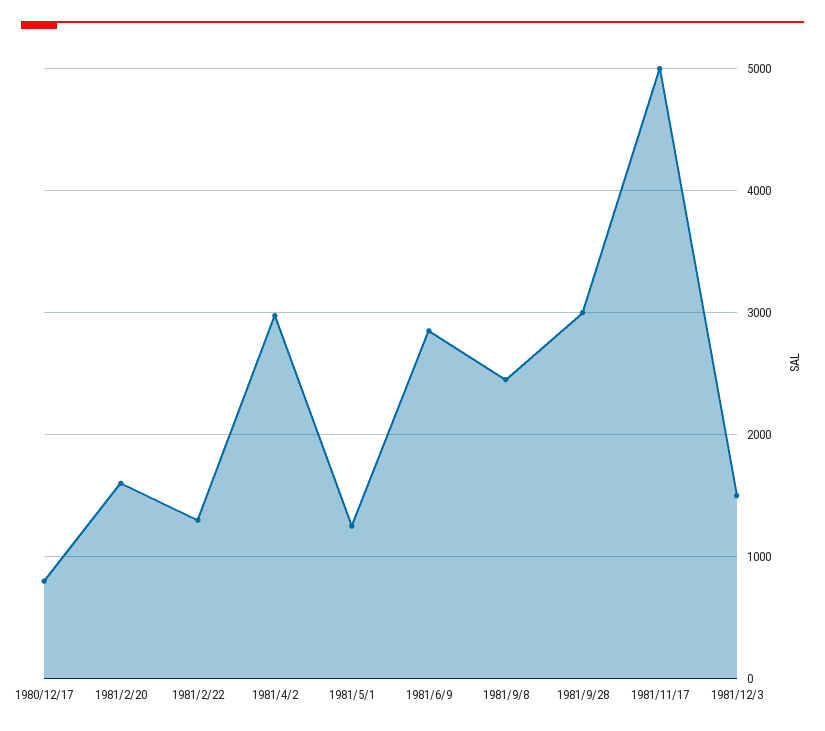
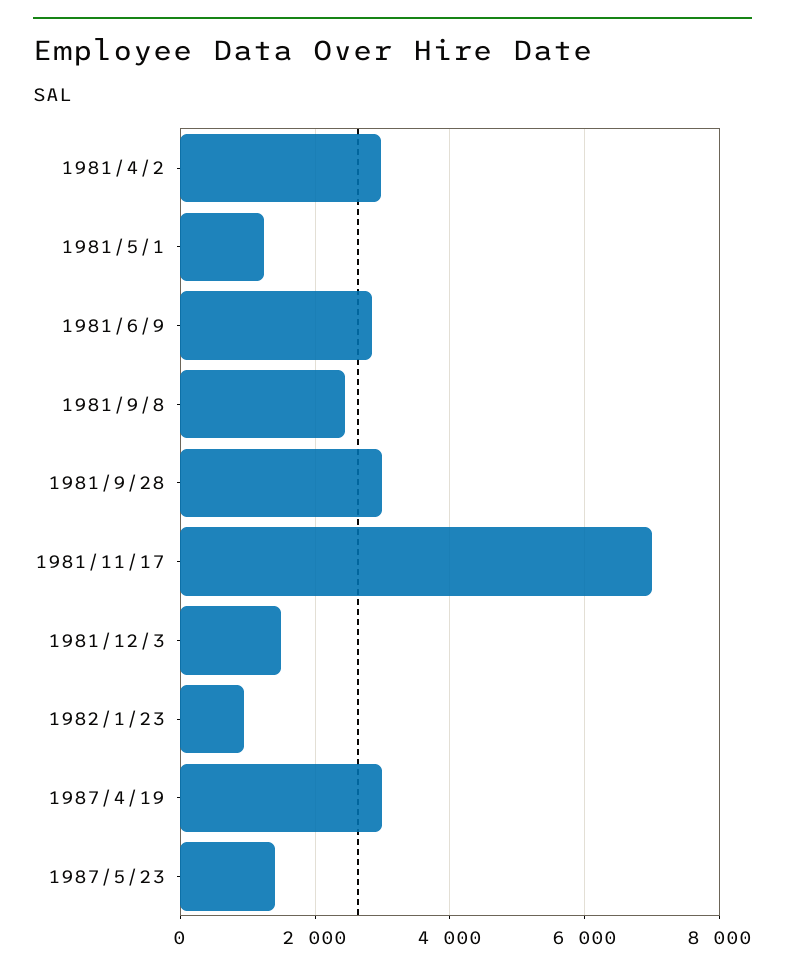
1980/12/17: 800 -> none
1981/2/20: 1600 -> none
1981/2/22: 1300 -> none
1981/11/17: 5000 -> 7000
1982/1/23: none -> 1000
1987/4/19: none -> 3000
1987/5/23: none -> 1400

